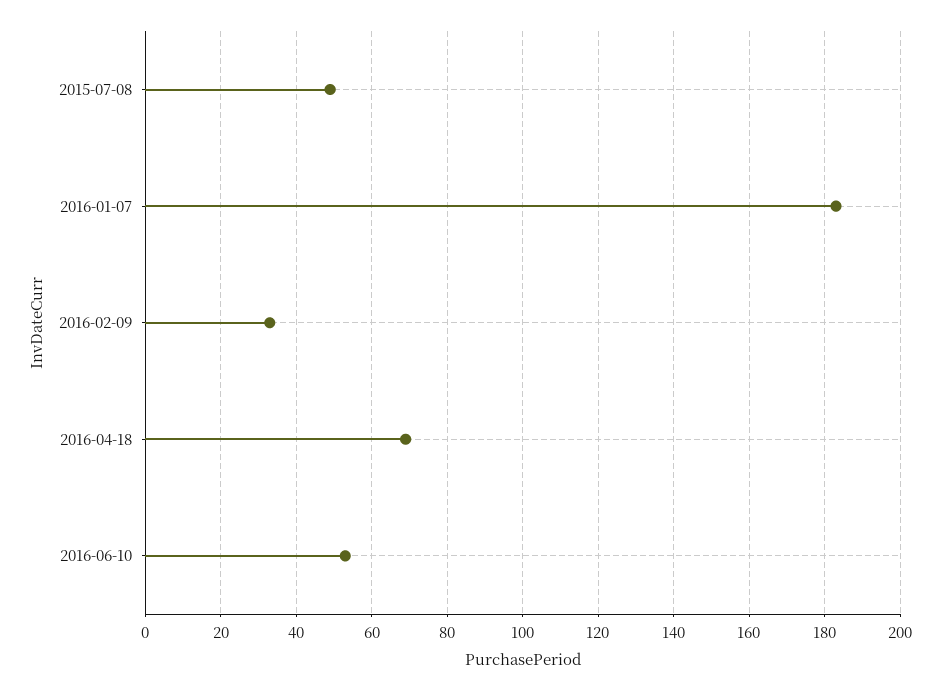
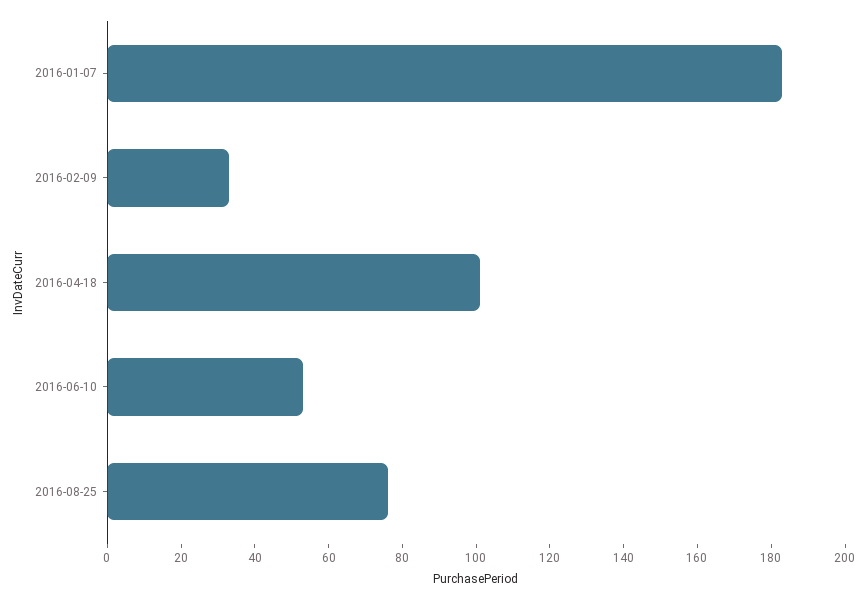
2015-07-08: 50 -> none
2016-04-18: 70 -> 100
2016-08-25: none -> 75

